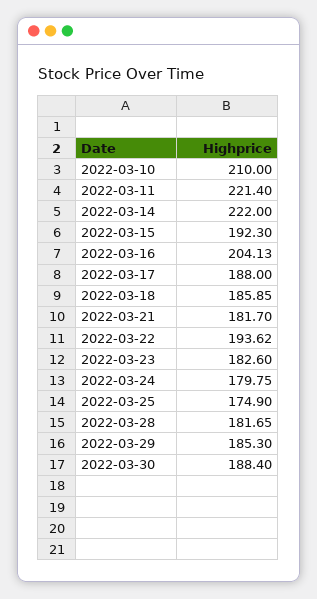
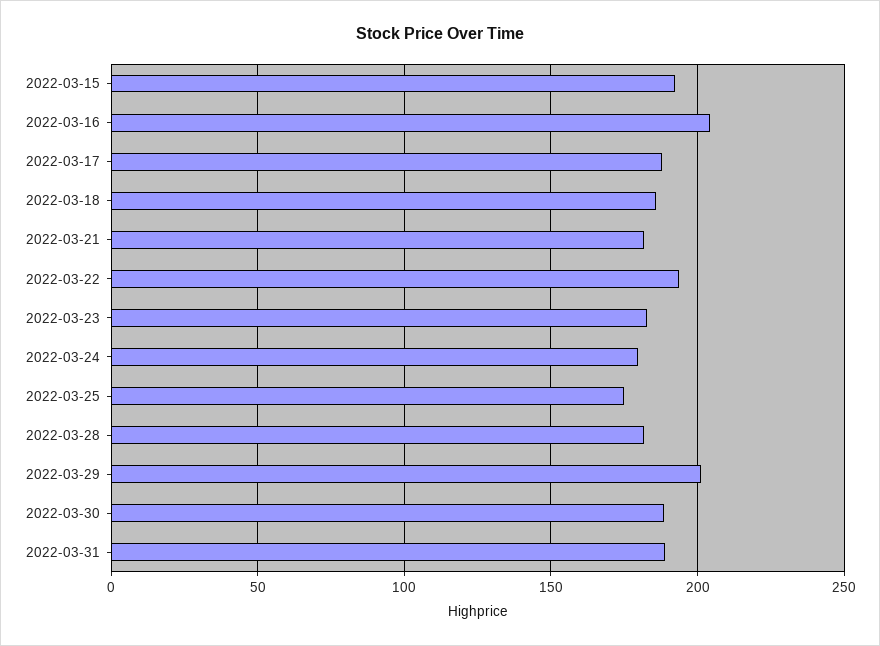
2022-03-10: 210 -> none
2022-03-11: 221.4 -> none
2022-03-14: 222 -> none
2022-03-29: 185.3 -> 200
2022-03-31: none -> 190

